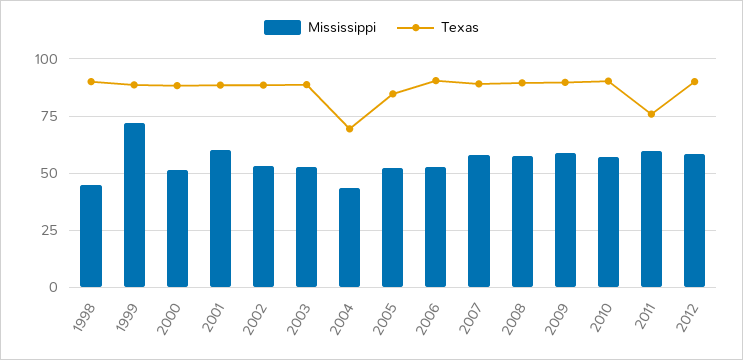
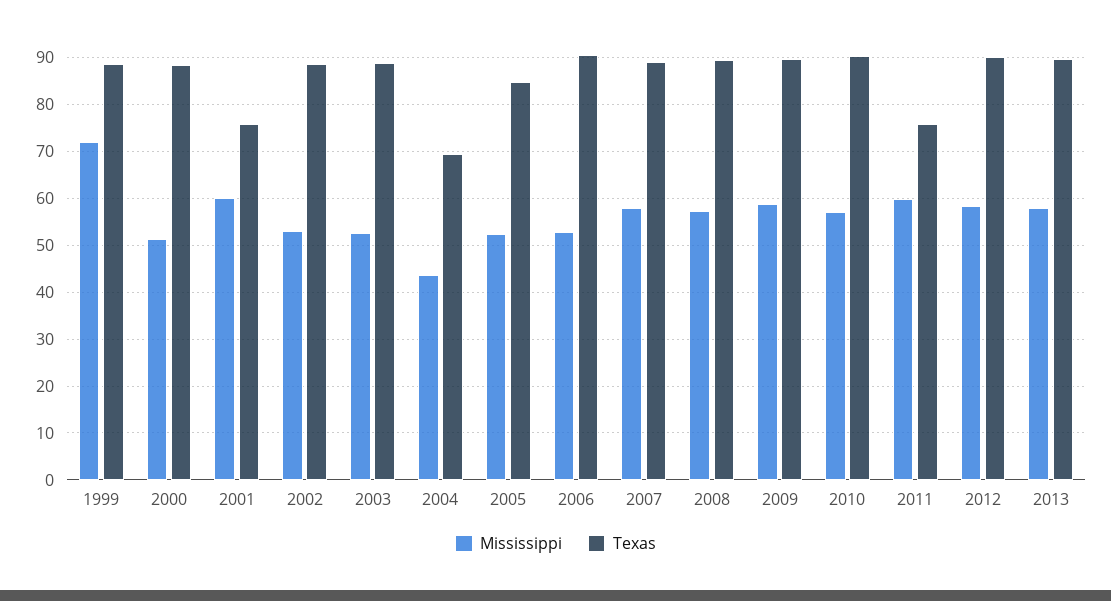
Mississippi, 1998: 45 -> none
Texas, 1998: 90 -> none
Texas, 2001: 90 -> 76
Mississippi, 2013: none -> 58
Texas, 2013: none -> 90

